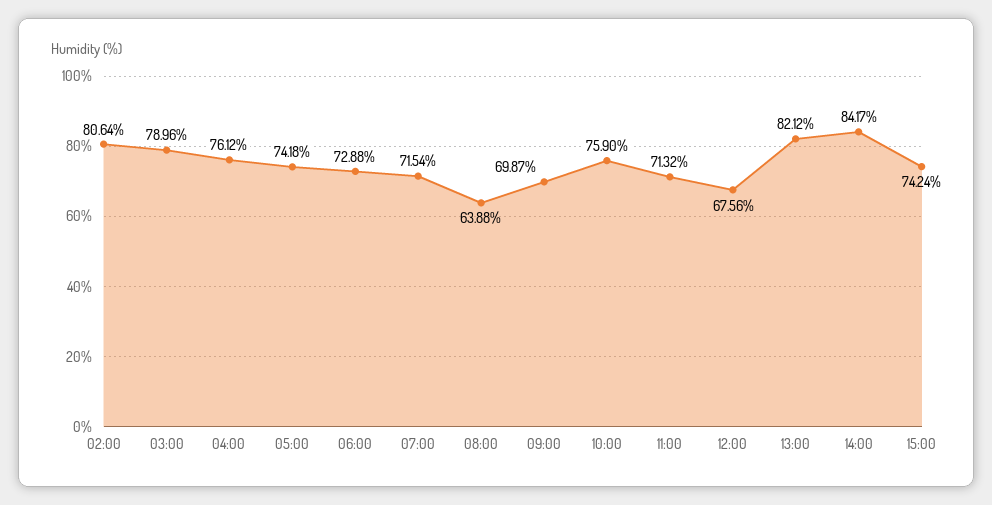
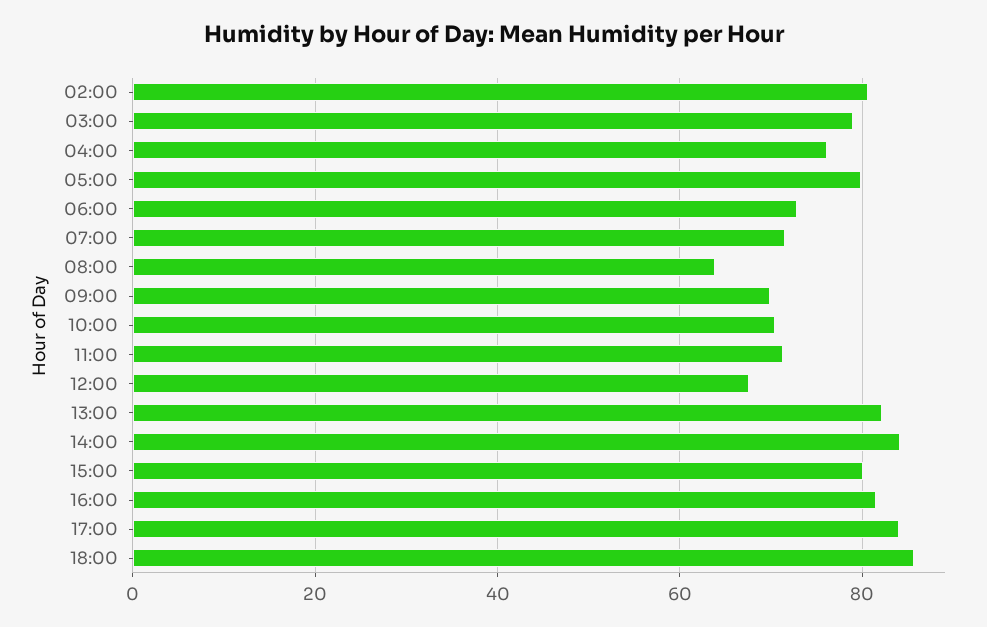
05:00: 74.18 -> 80
10:00: 75.9 -> 70
15:00: 74.24 -> 80
16:00: none -> 82
17:00: none -> 84
18:00: none -> 86

